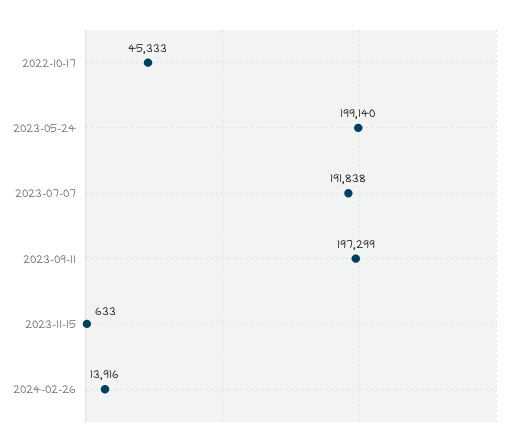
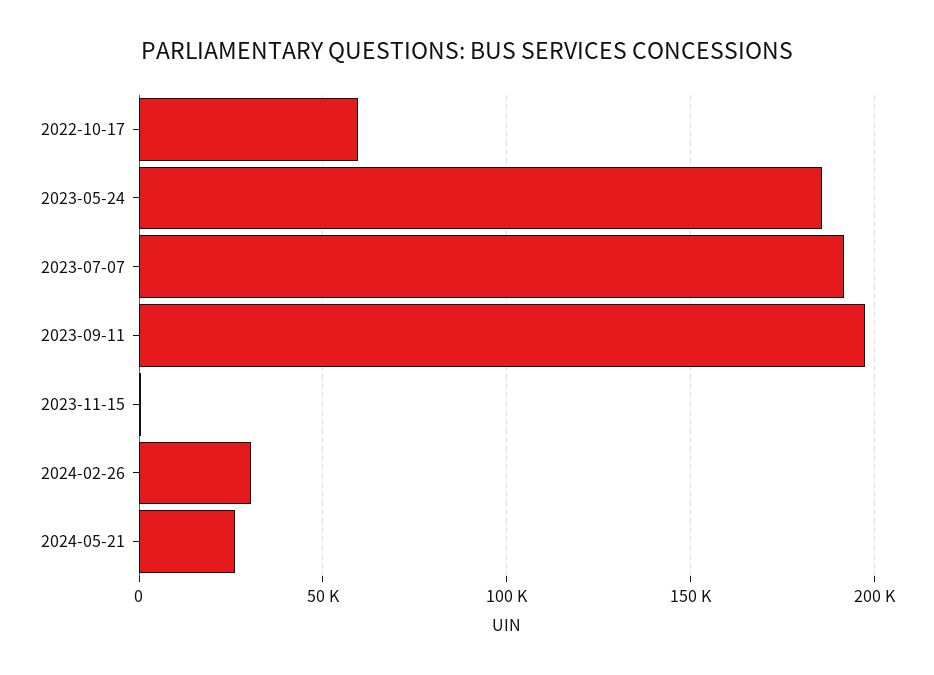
2022-10-17: 45333 -> 60000
2023-05-24: 199140 -> 185000
2024-02-26: 13916 -> 30000
2024-05-21: none -> 25000

